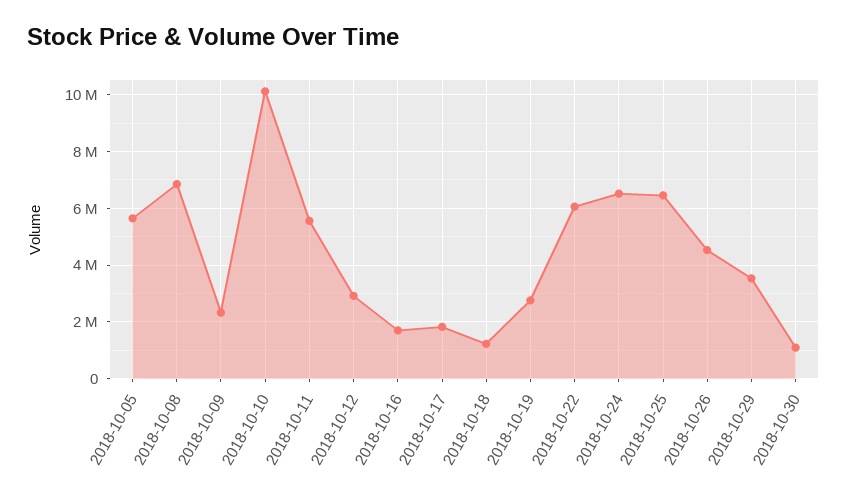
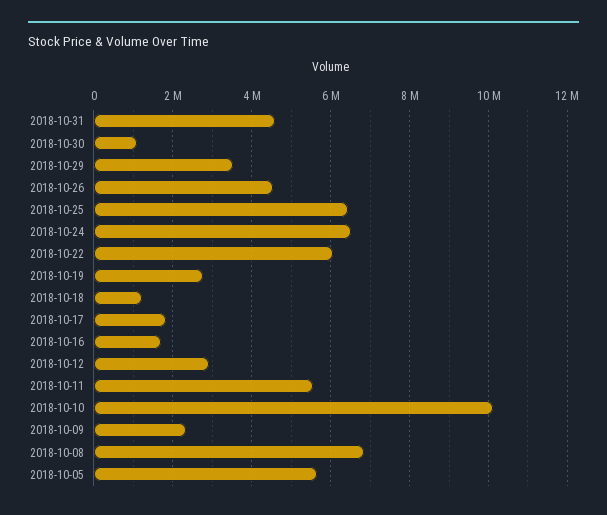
2018-10-31: none -> 4600000

